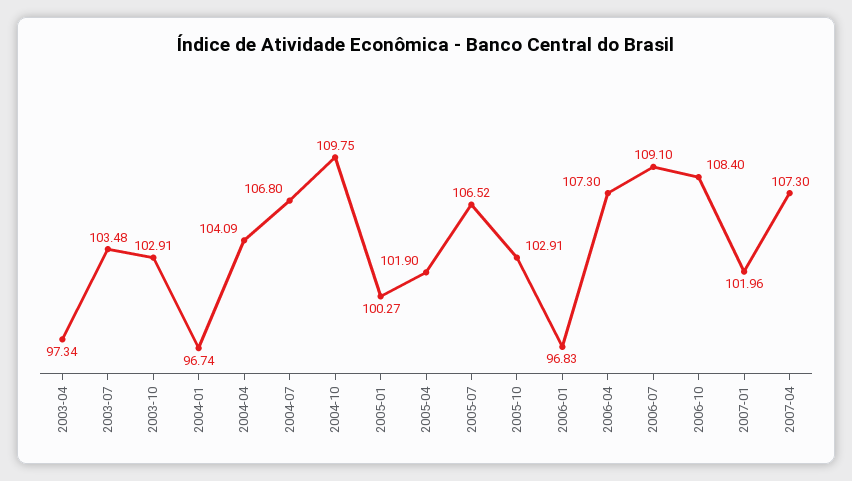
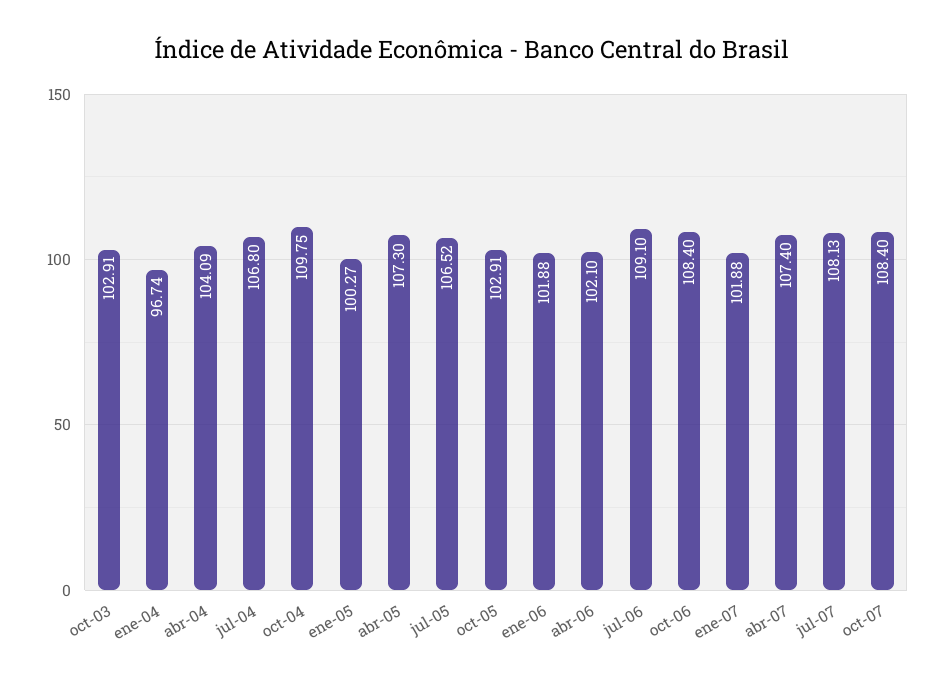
2003-04: 97.34 -> none
2003-07: 103.48 -> none
2005-04: 101.9 -> 107.3
2006-01: 96.83 -> 101.88
2006-04: 107.3 -> 102.1
2007-01: 101.96 -> 101.88
2007-04: 107.3 -> 107.4
jul-07: none -> 108.13
oct-07: none -> 108.4

